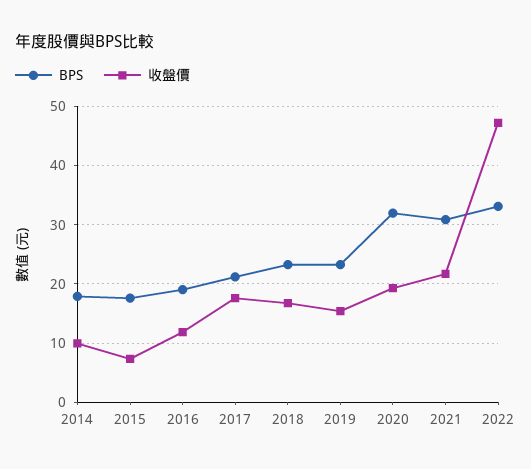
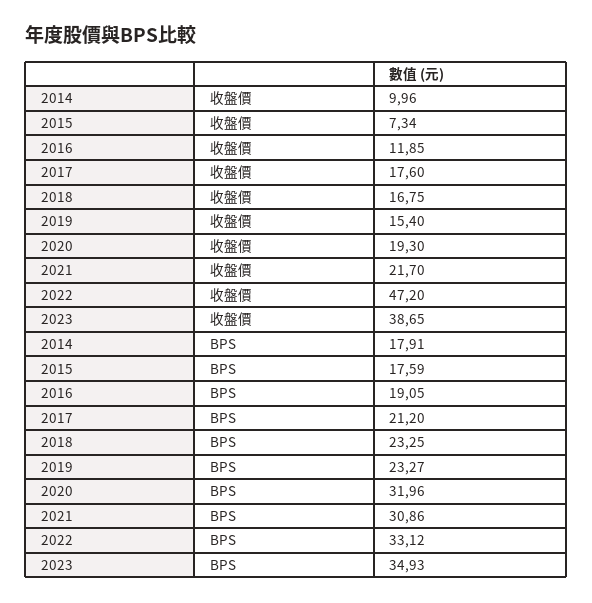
收盤價, 2023: none -> 38.65
BPS, 2023: none -> 34.93

